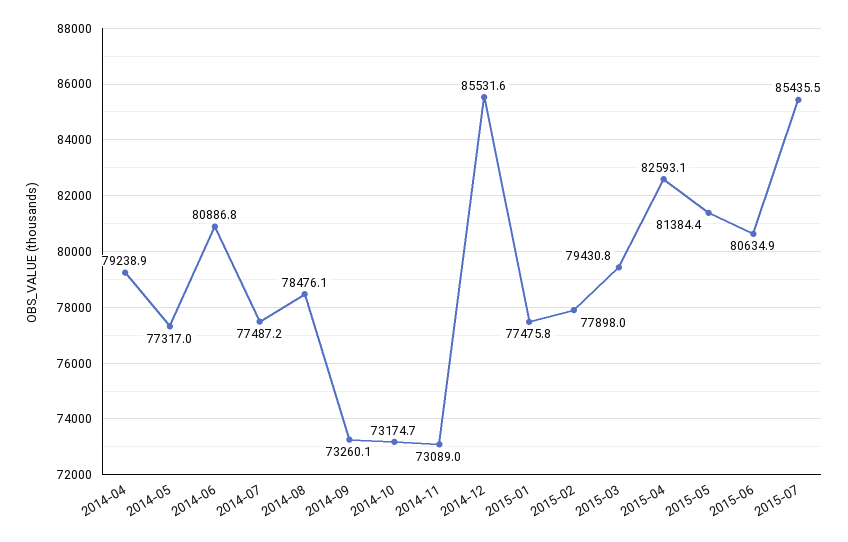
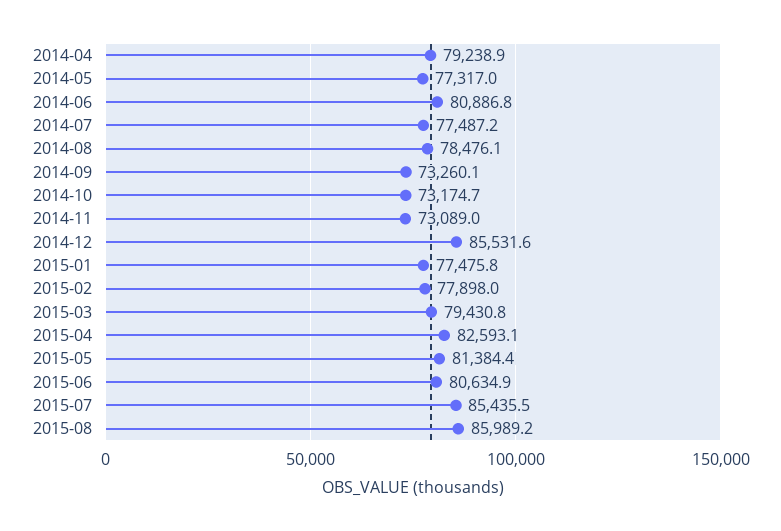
2015-08: none -> 85989.2

